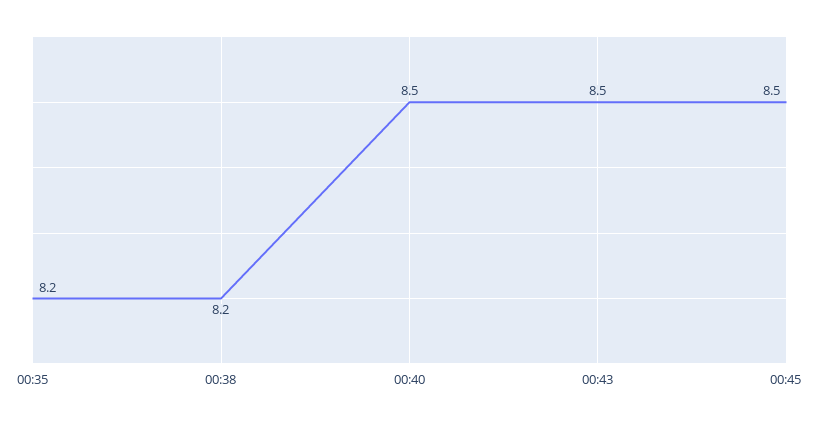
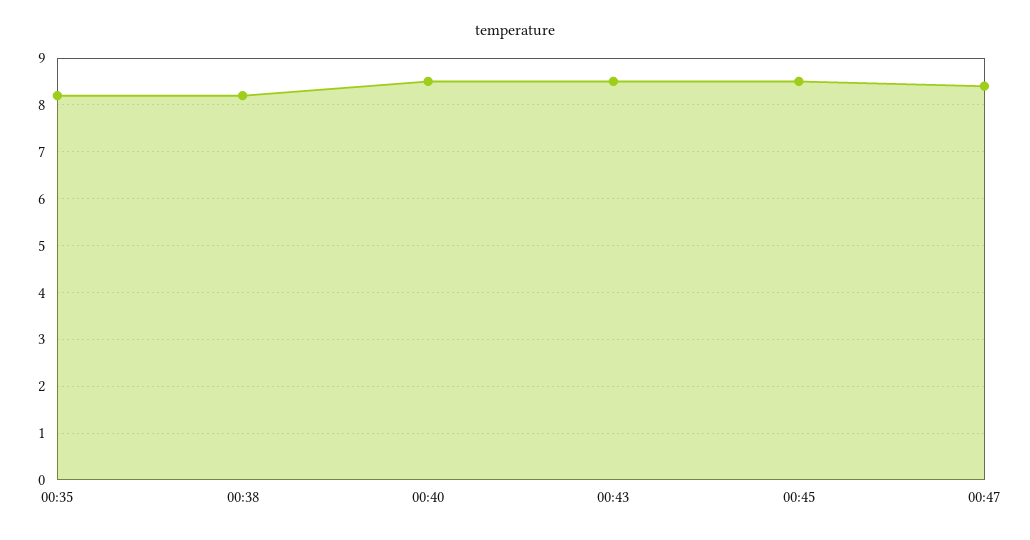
00:47: none -> 8.5

